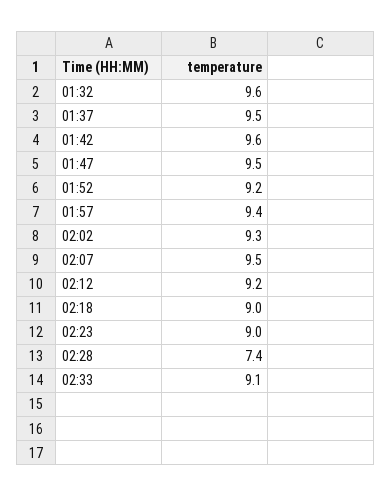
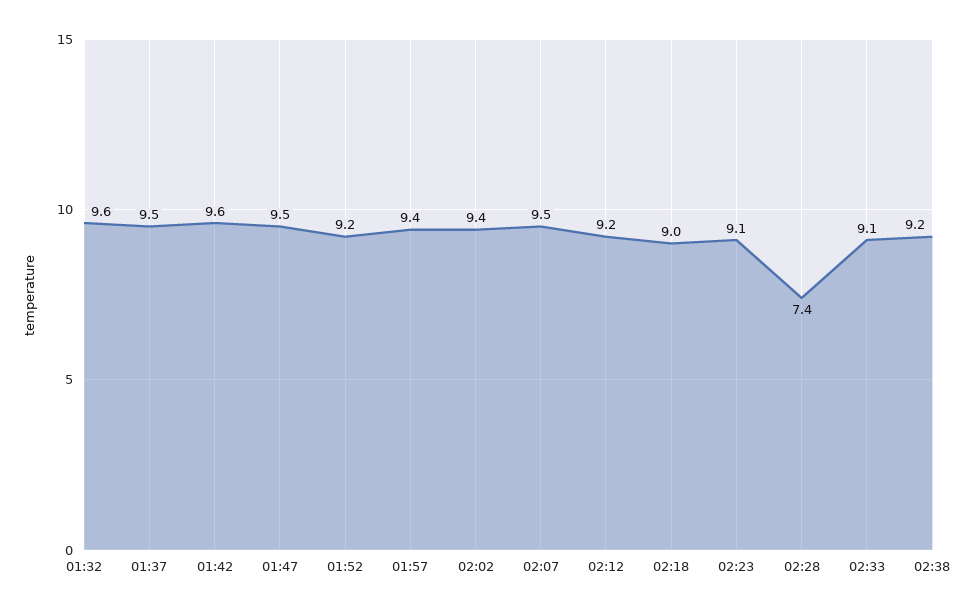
02:02: 9.3 -> 9.4
02:23: 9 -> 9.1
02:38: none -> 9.2

